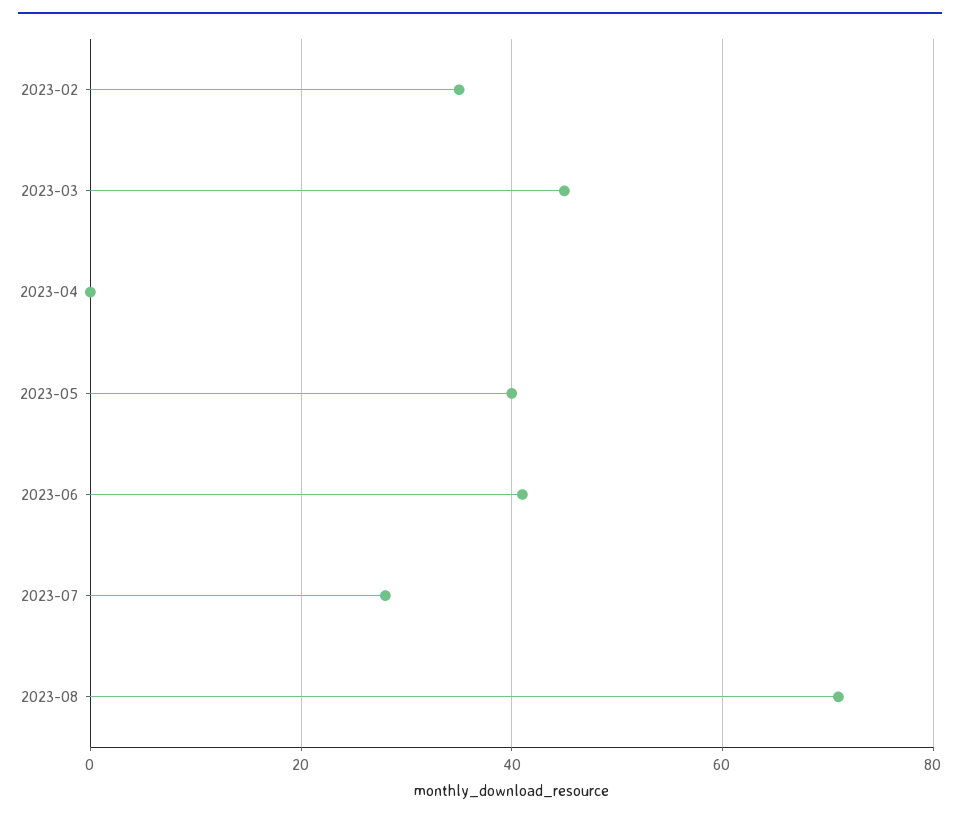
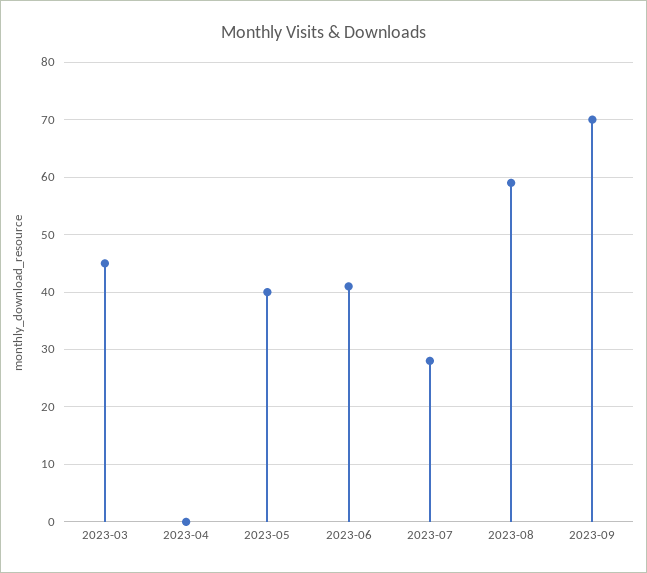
2023-02: 35 -> none
2023-08: 70 -> 60
2023-09: none -> 70

